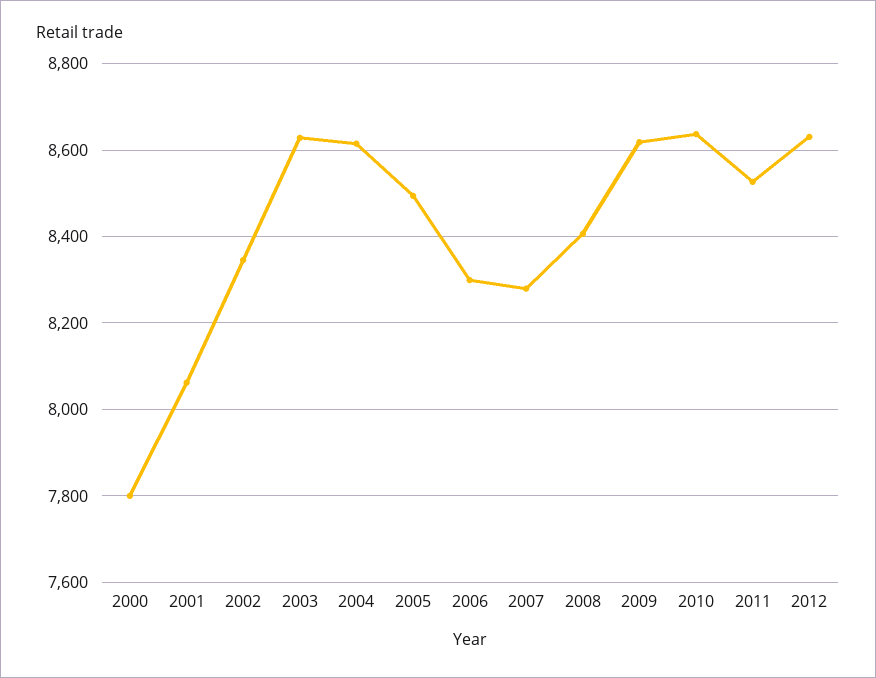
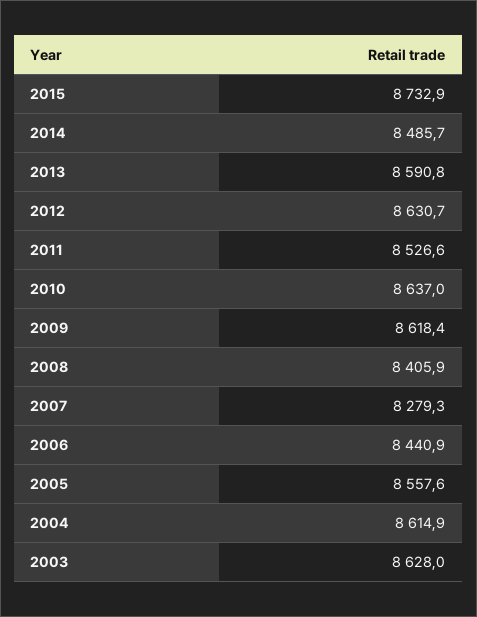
2000: 7800 -> none
2001: 8060 -> none
2002: 8340 -> none
2005: 8500 -> 8557.6
2006: 8300 -> 8440.9
2015: none -> 8732.9
2014: none -> 8485.7
2013: none -> 8590.8

